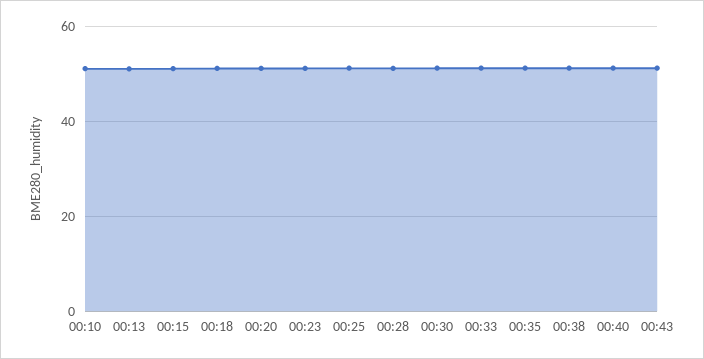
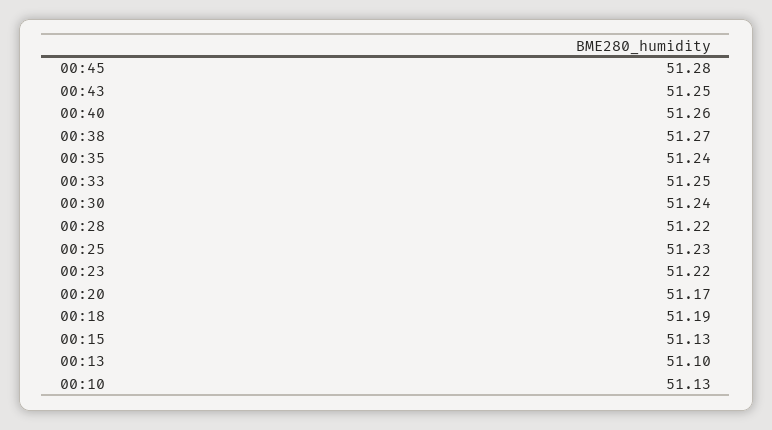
00:45: none -> 51.28

